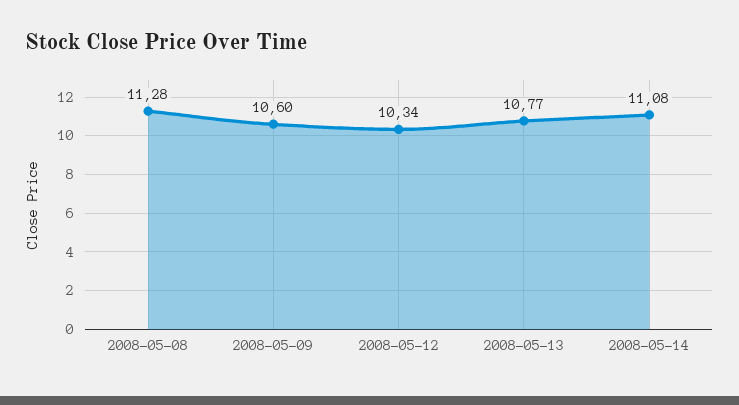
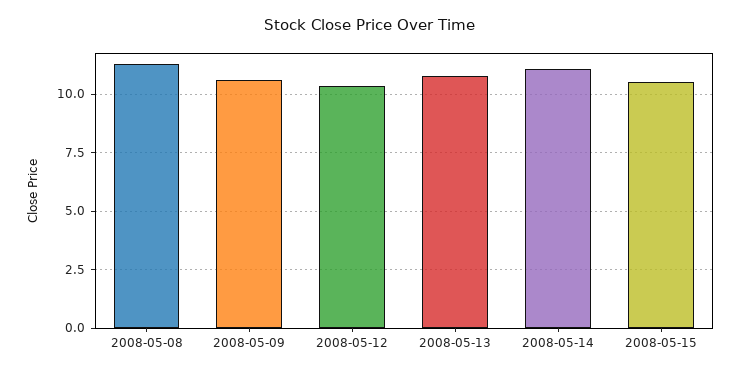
2008-05-15: none -> 10.5

